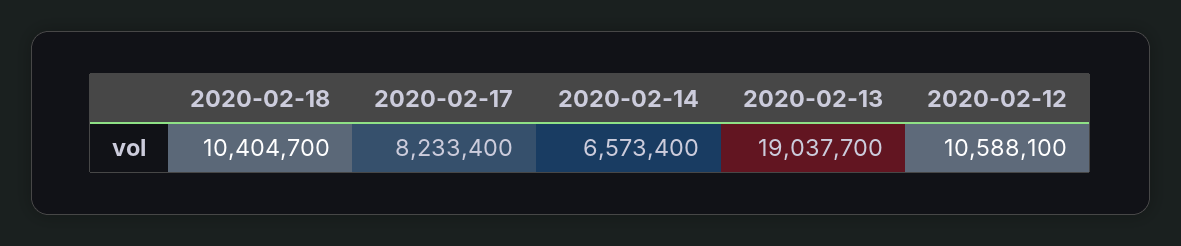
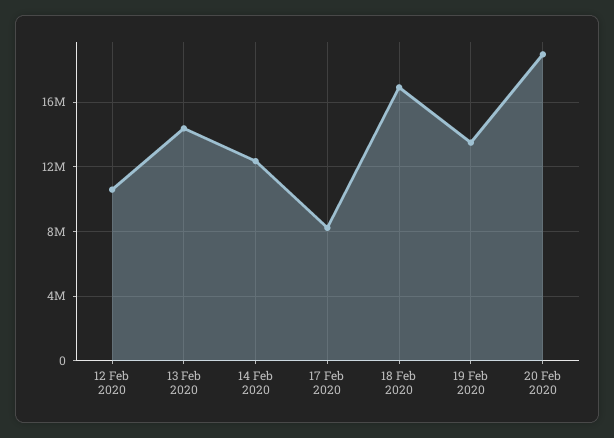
2020-02-18: 10404700 -> 17000000
2020-02-14: 6573400 -> 12500000
2020-02-13: 19037700 -> 14500000
19 Feb 2020: none -> 13500000
20 Feb 2020: none -> 19000000

